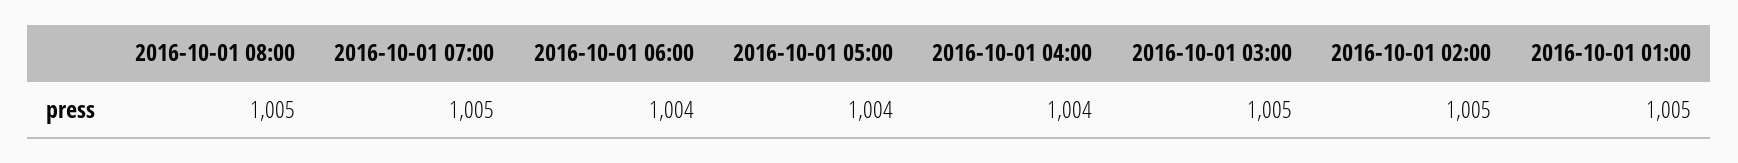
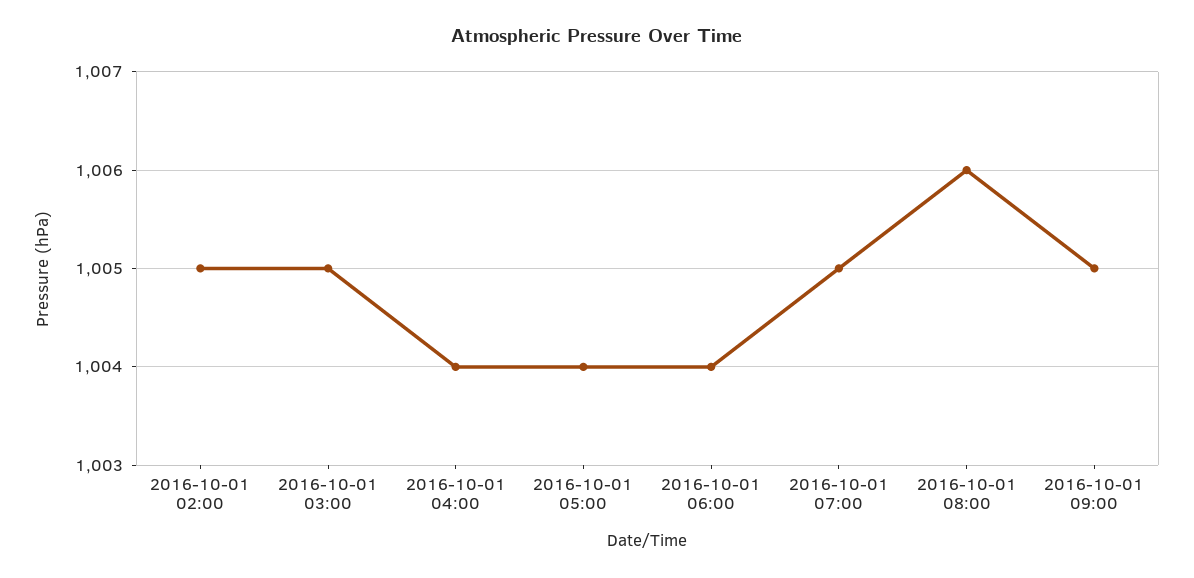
2016-10-01 08:00: 1005 -> 1006
2016-10-01 01:00: 1005 -> none
2016-10-01 09:00: none -> 1005

